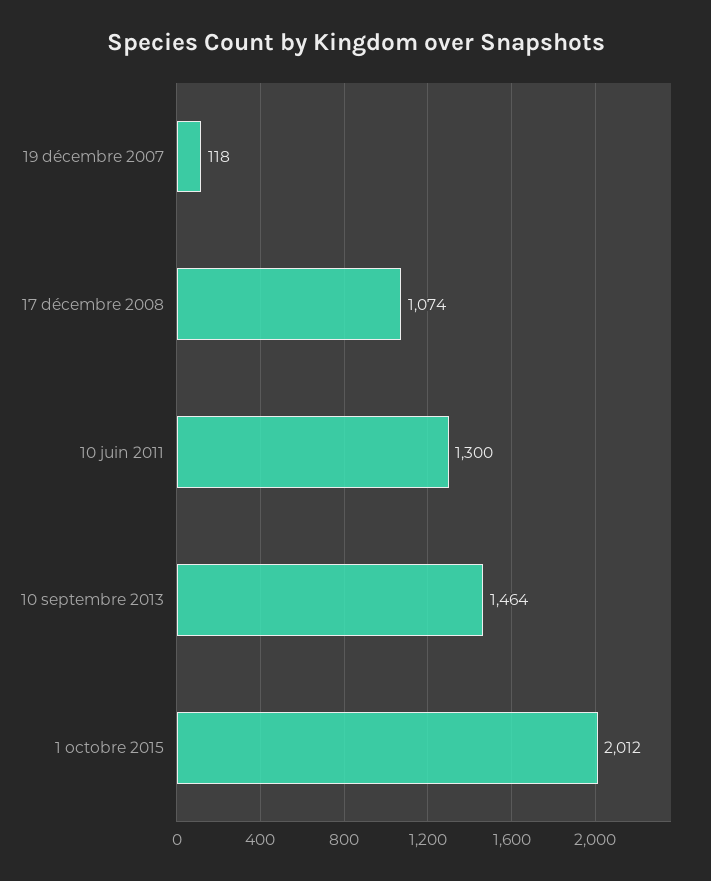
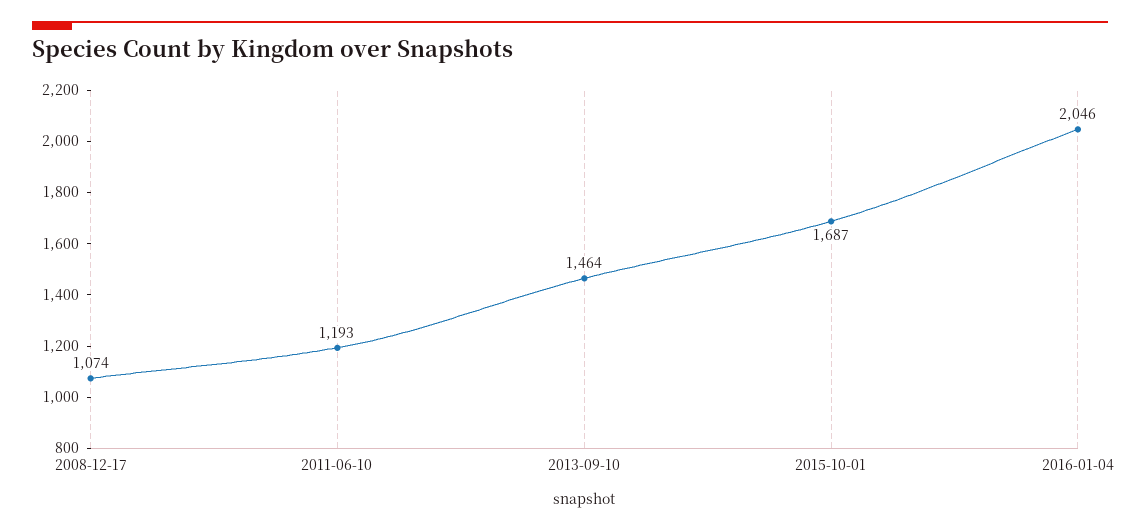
19 décembre 2007: 118 -> none
10 juin 2011: 1300 -> 1193
1 octobre 2015: 2012 -> 1687
2016-01-04: none -> 2046

